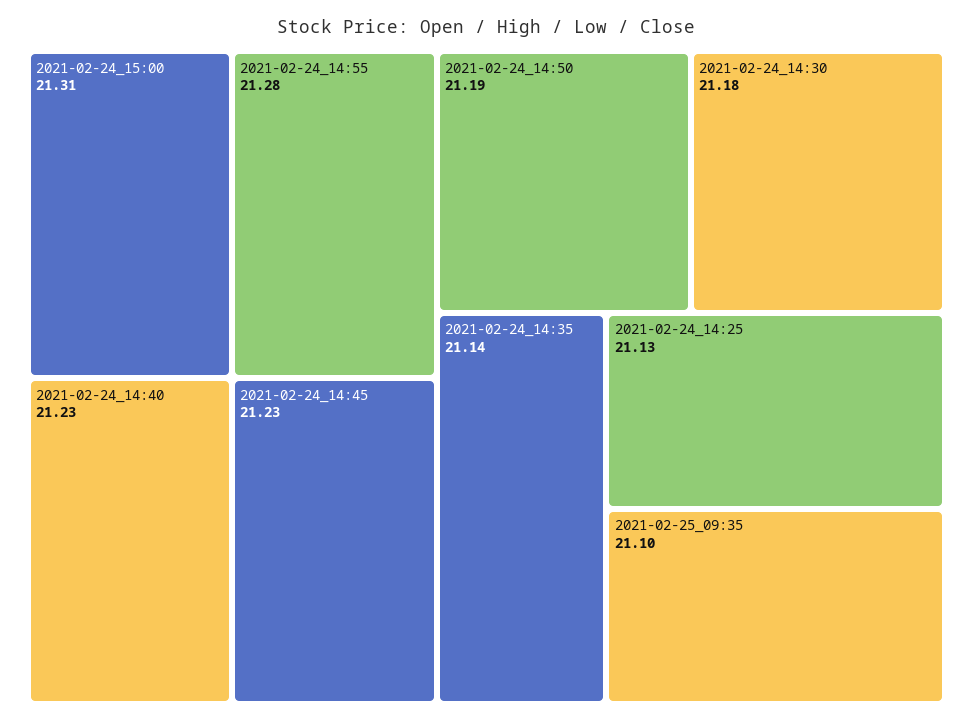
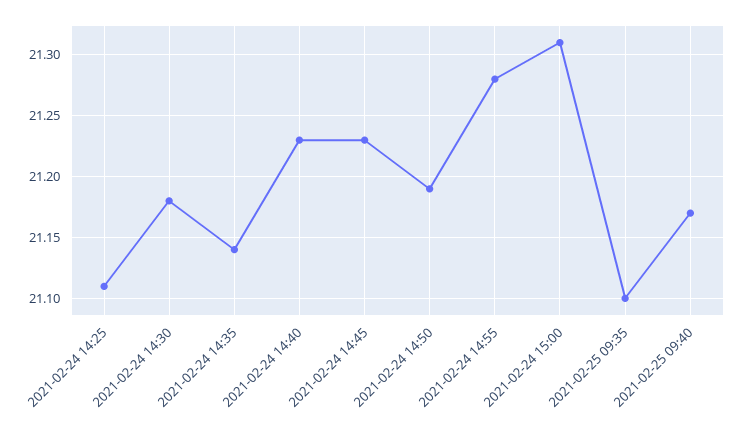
2021-02-24_14:25: 21.13 -> 21.11
2021-02-25 09:40: none -> 21.17

